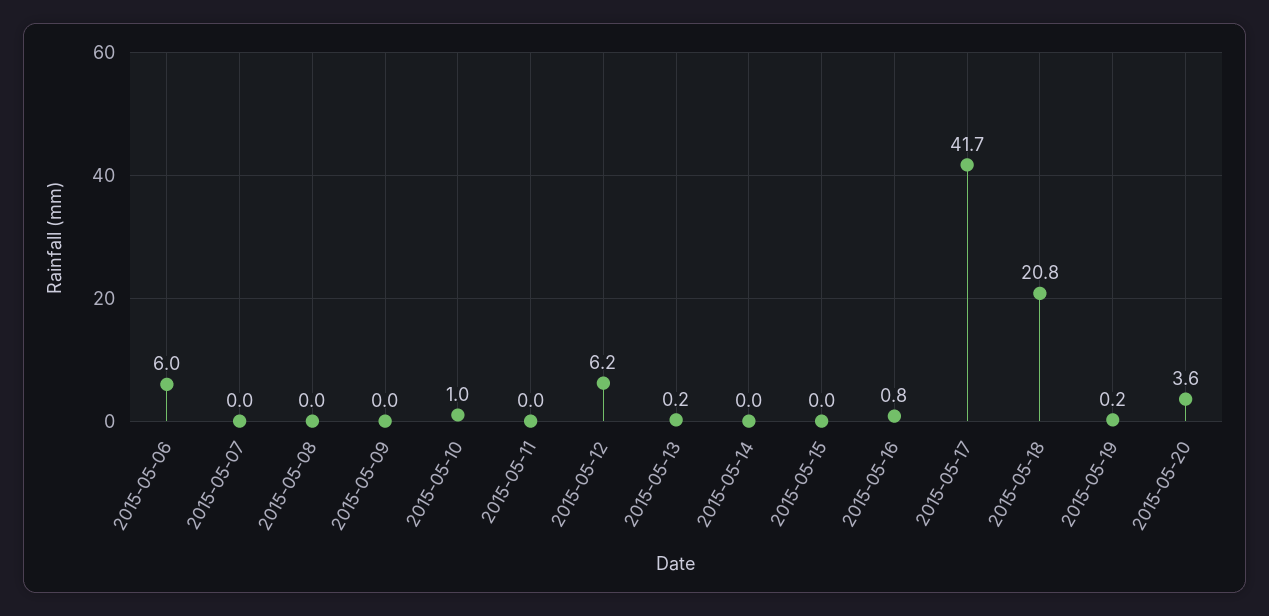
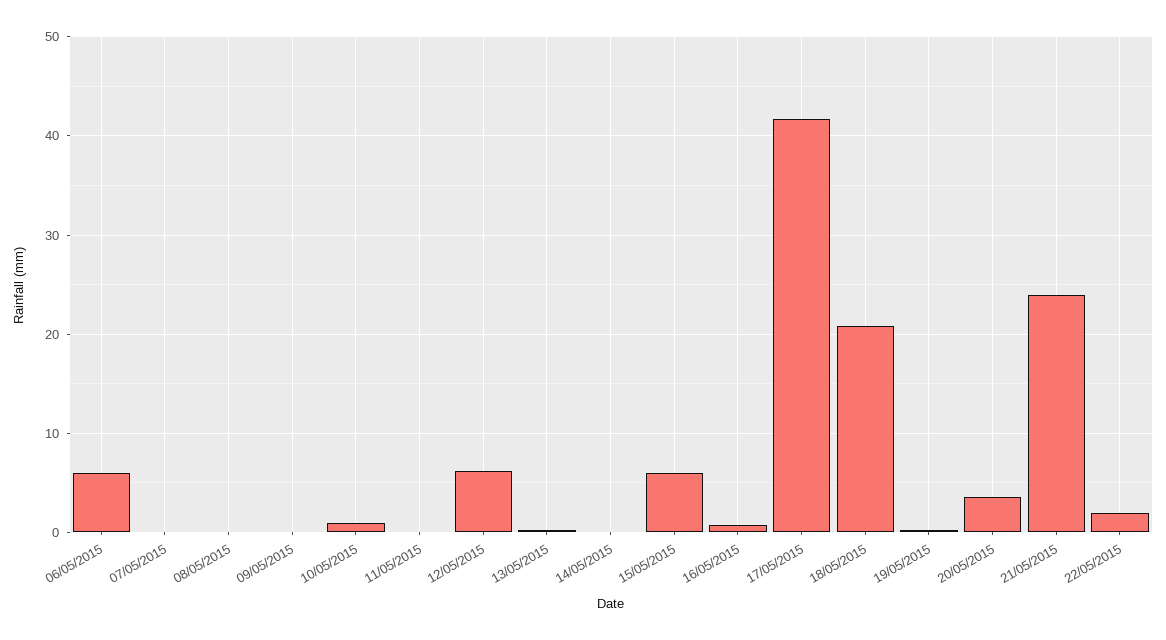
2015-05-15: 0 -> 6
21/05/2015: none -> 24
22/05/2015: none -> 2

